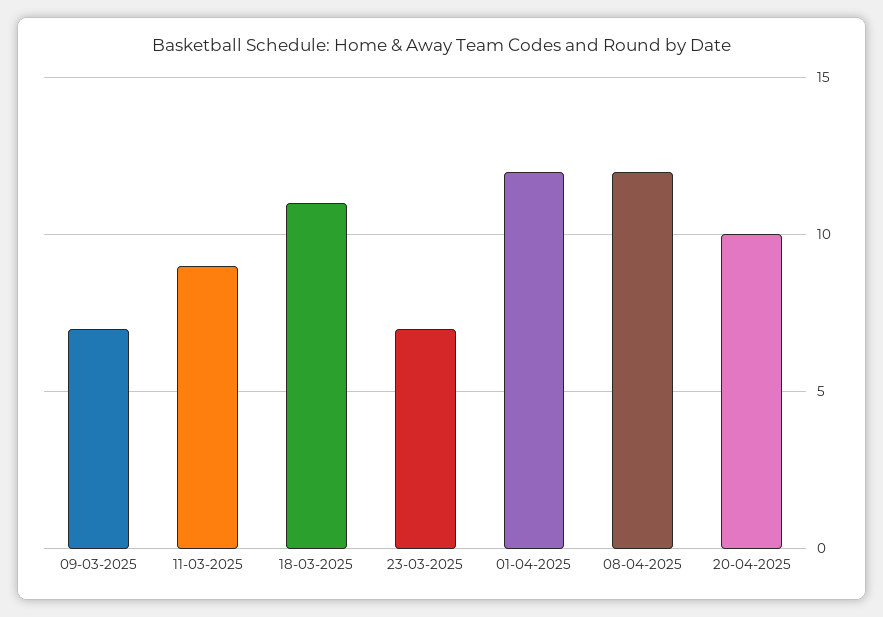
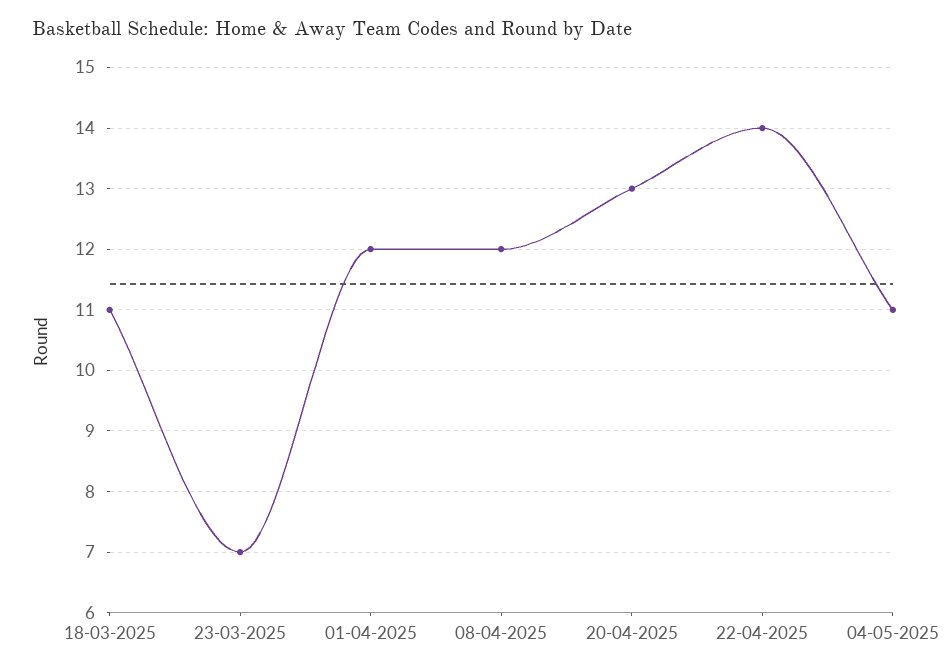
09-03-2025: 7 -> none
11-03-2025: 9 -> none
20-04-2025: 10 -> 13
22-04-2025: none -> 14
04-05-2025: none -> 11

